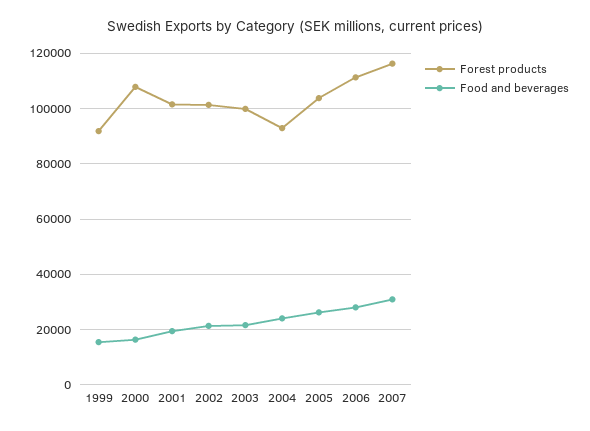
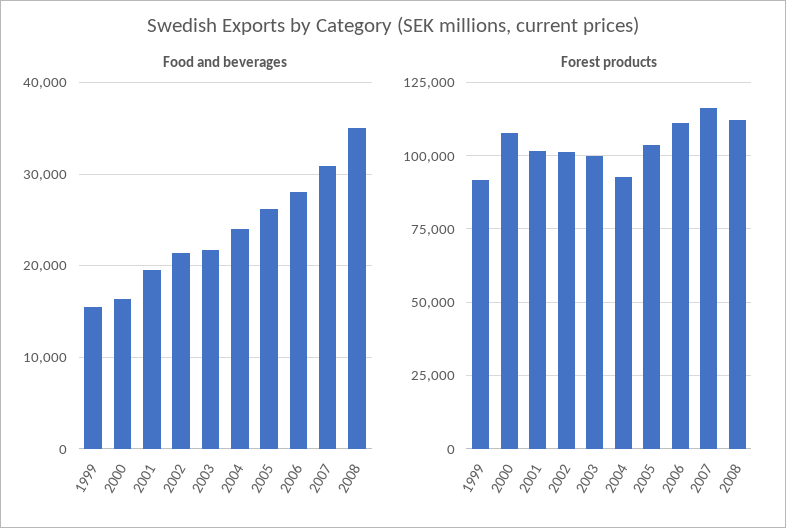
Food and beverages, 2008: none -> 35000
Forest products, 2008: none -> 112500

